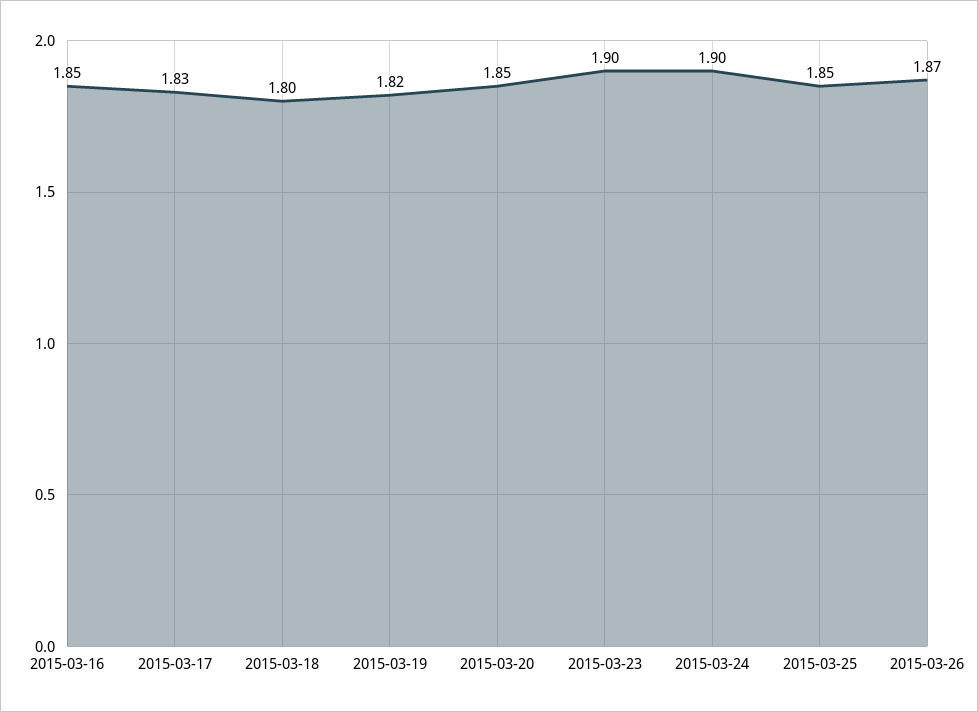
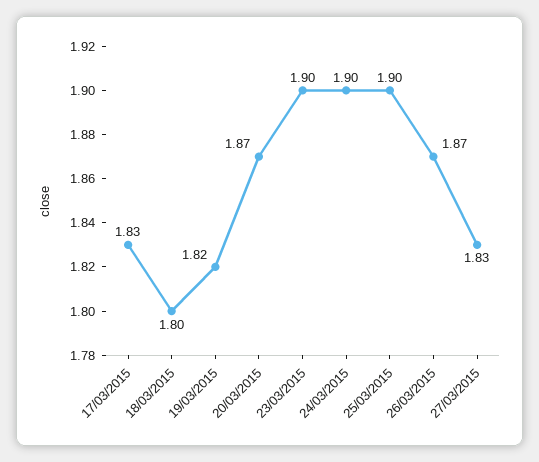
2015-03-16: 1.85 -> none
2015-03-20: 1.85 -> 1.87
2015-03-25: 1.85 -> 1.9
27/03/2015: none -> 1.83

